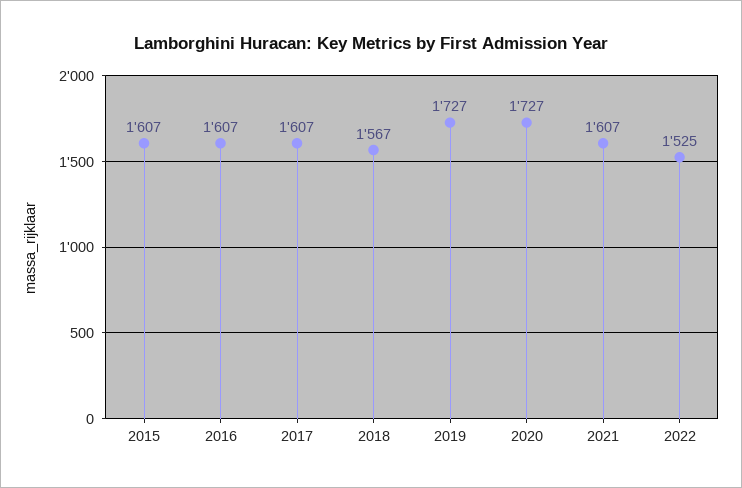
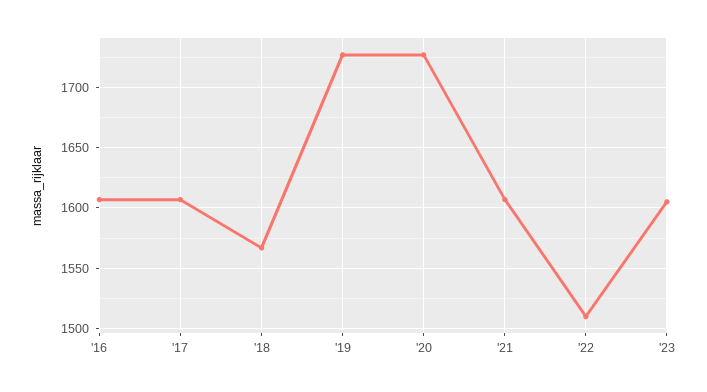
2015: 1607 -> none
2022: 1525 -> 1510
'23: none -> 1605

